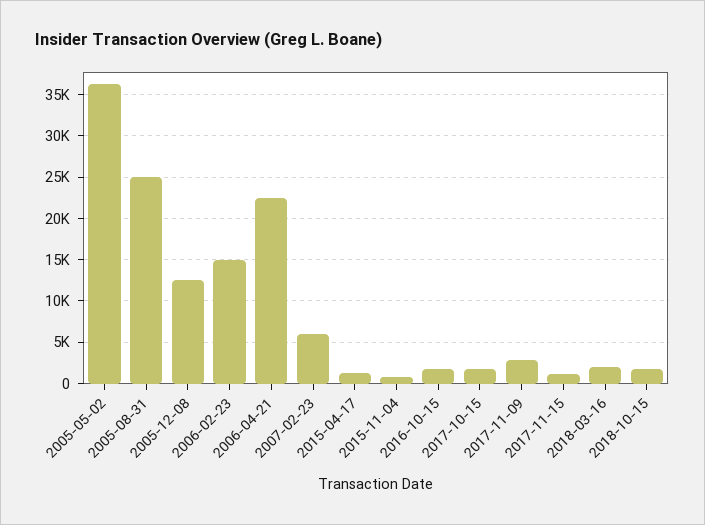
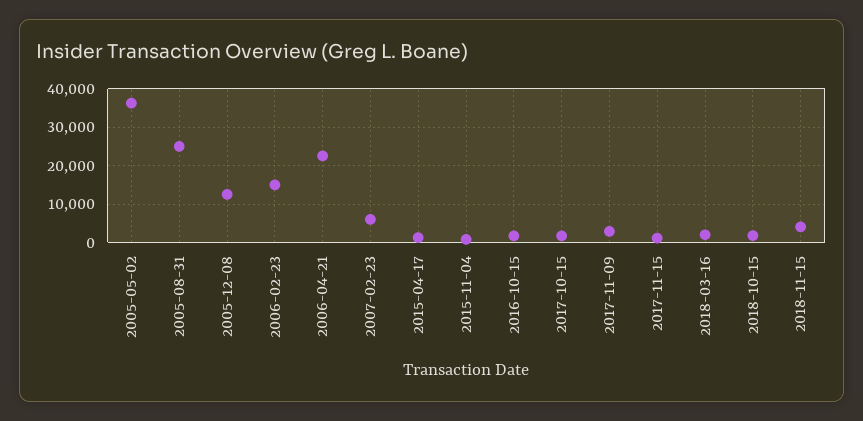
2018-11-15: none -> 4000

